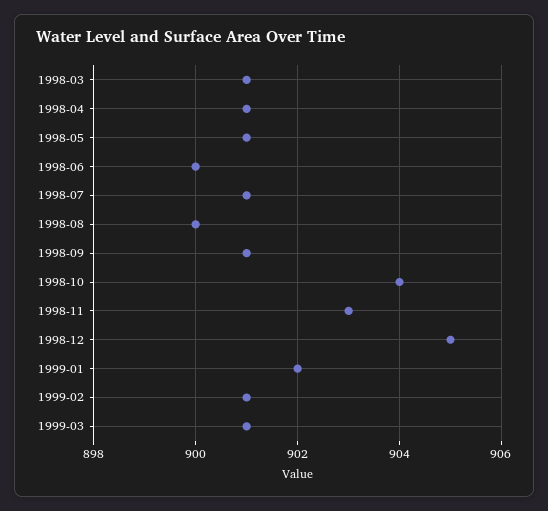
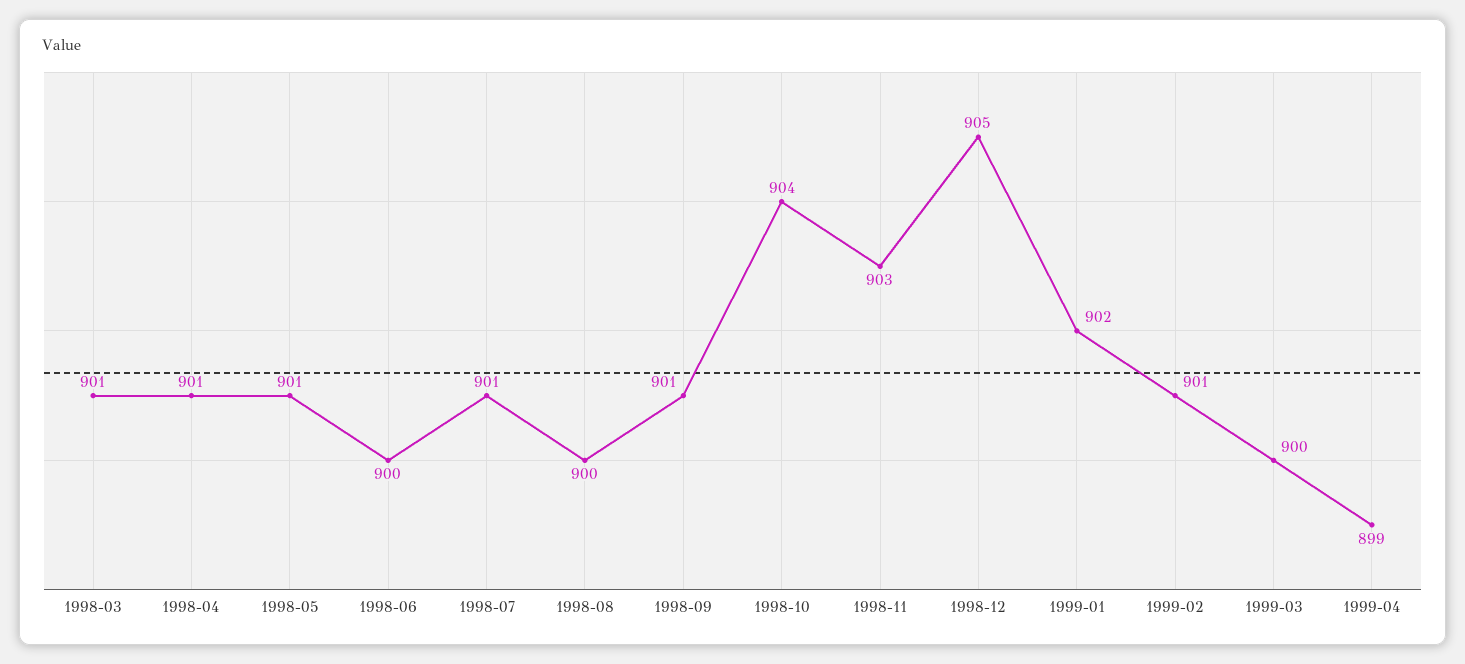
1999-03: 901 -> 900
1999-04: none -> 899

